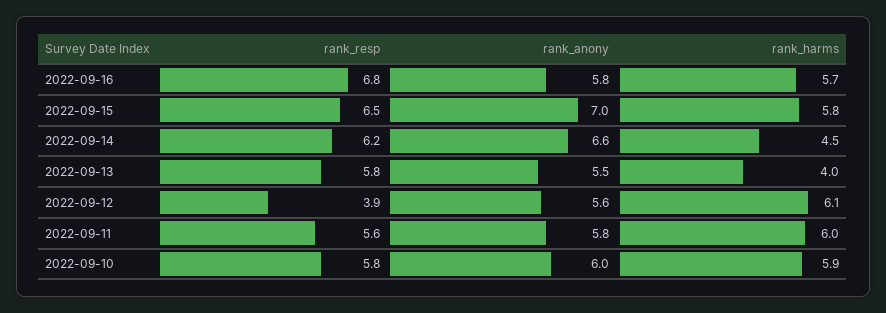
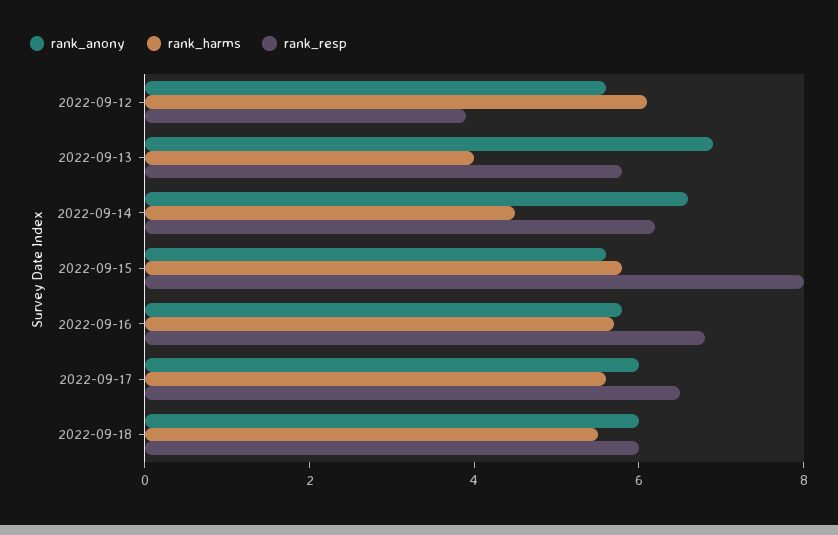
rank_resp, 2022-09-15: 6.5 -> 8
rank_anony, 2022-09-15: 7 -> 5.5
rank_anony, 2022-09-13: 5.5 -> 7
rank_resp, 2022-09-11: 5.6 -> none
rank_anony, 2022-09-11: 5.8 -> none
rank_harms, 2022-09-11: 6 -> none
rank_resp, 2022-09-10: 5.8 -> none
rank_anony, 2022-09-10: 6 -> none
rank_harms, 2022-09-10: 5.9 -> none
rank_anony, 2022-09-17: none -> 6
rank_harms, 2022-09-17: none -> 5.5
rank_resp, 2022-09-17: none -> 6.5
rank_anony, 2022-09-18: none -> 6
rank_harms, 2022-09-18: none -> 5.5
rank_resp, 2022-09-18: none -> 6

